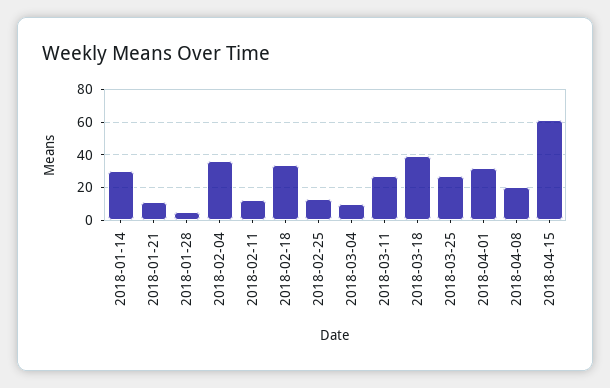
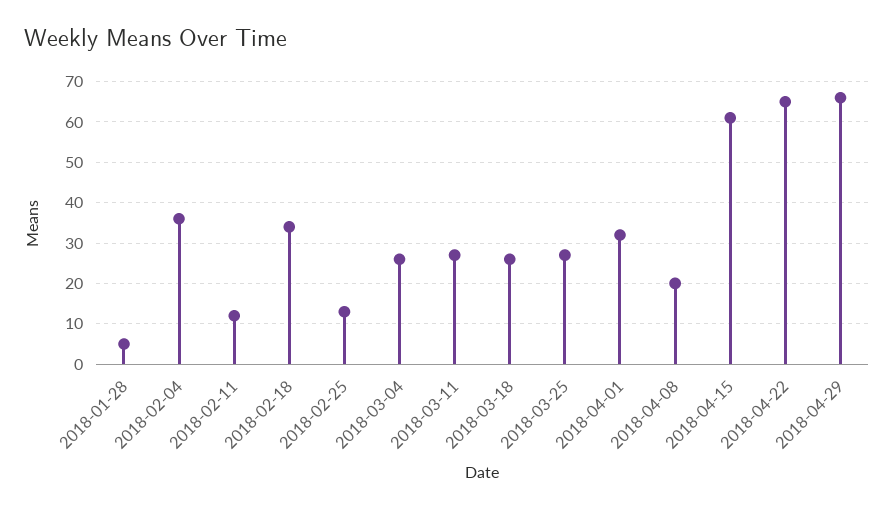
2018-01-14: 30 -> none
2018-01-21: 10 -> none
2018-03-04: 10 -> 25
2018-03-18: 40 -> 25
2018-04-22: none -> 65
2018-04-29: none -> 65

